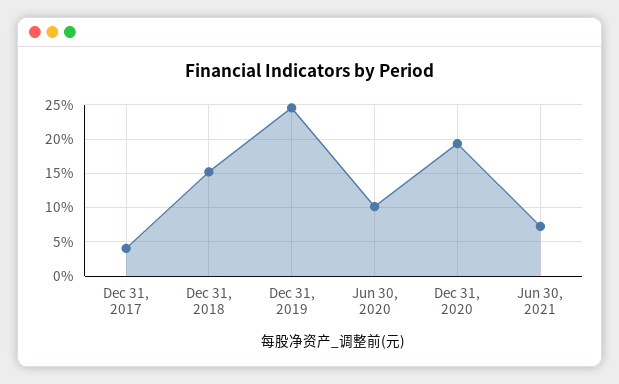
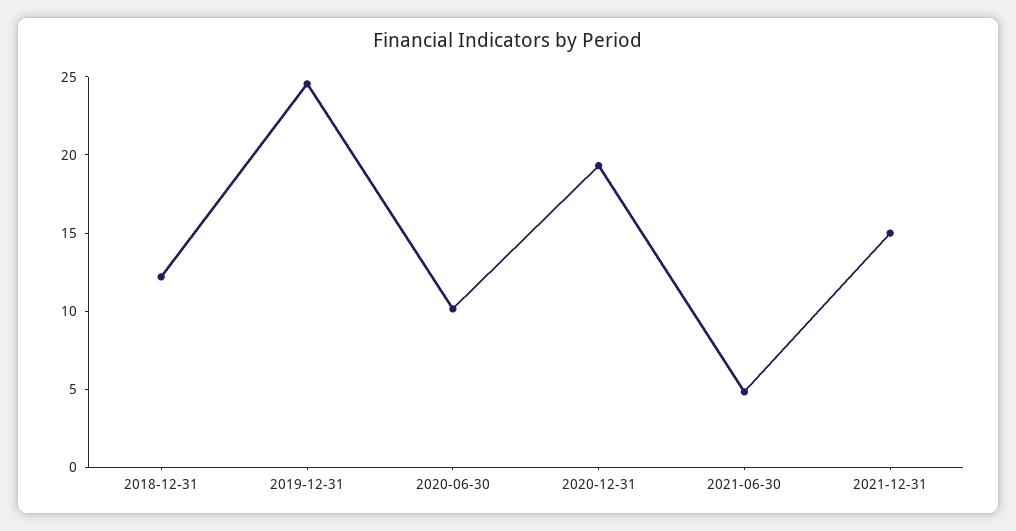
Dec 31, 2017: 4 -> none
Dec 31, 2018: 15 -> 12
Jun 30, 2021: 7 -> 5
2021-12-31: none -> 15

